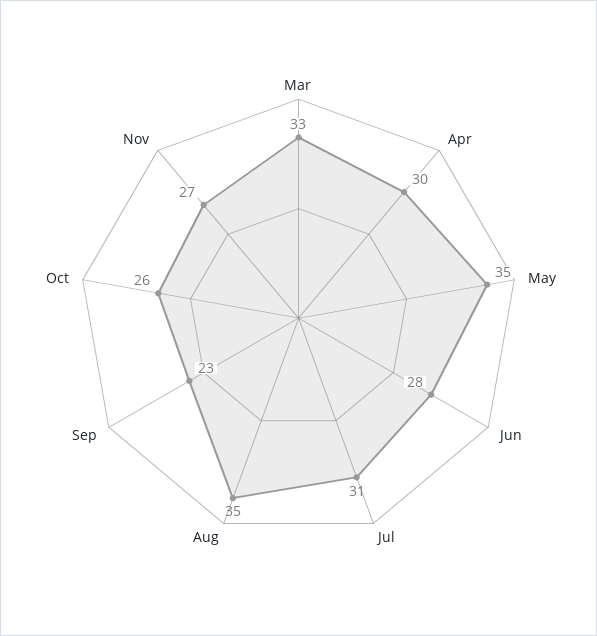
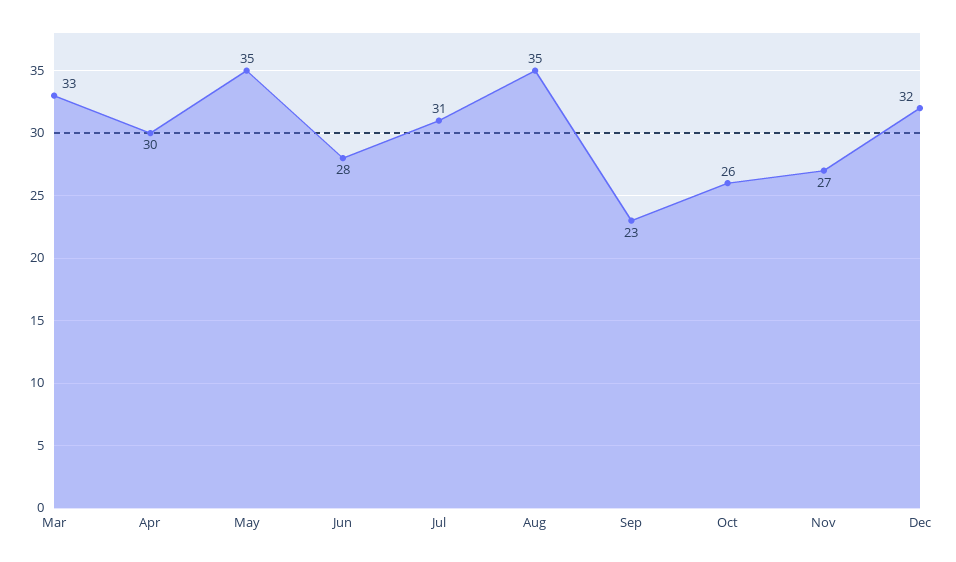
Dec: none -> 32

